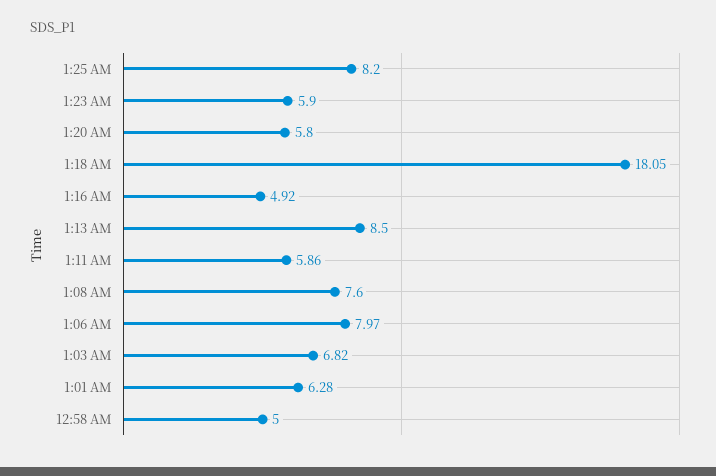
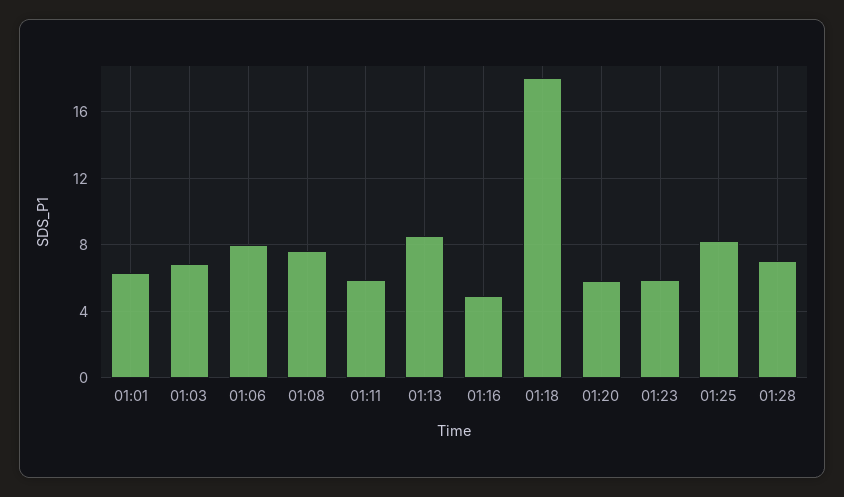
12:58 AM: 5 -> none
01:28: none -> 7

